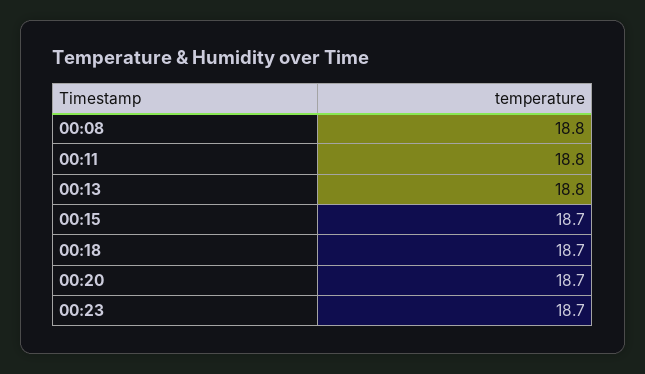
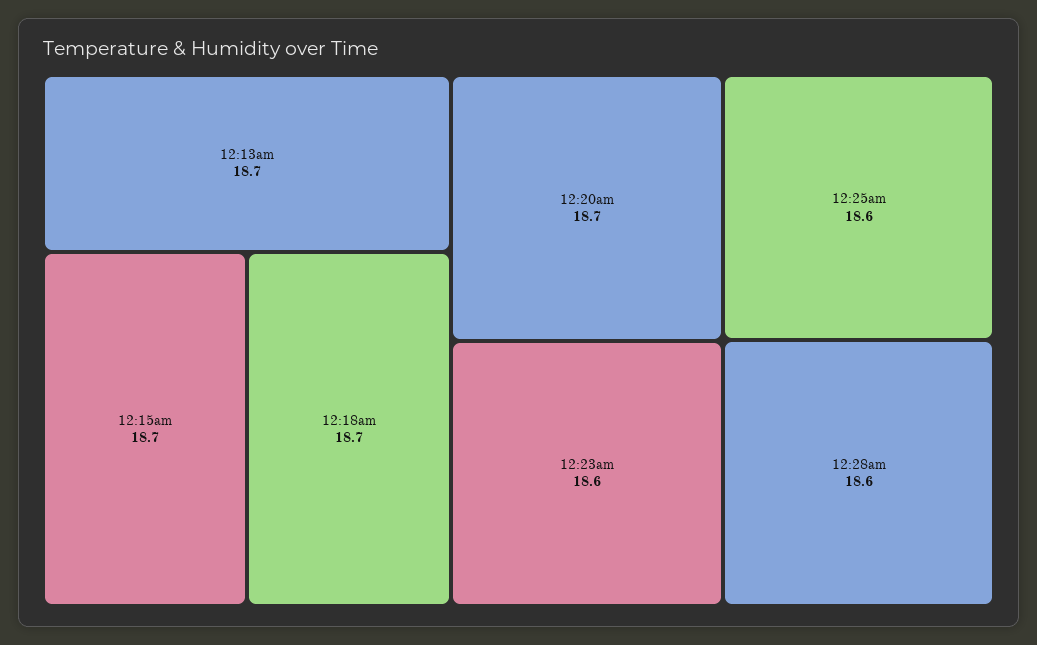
00:08: 18.8 -> none
00:11: 18.8 -> none
00:13: 18.8 -> 18.7
00:23: 18.7 -> 18.6
12:25am: none -> 18.6
12:28am: none -> 18.6

